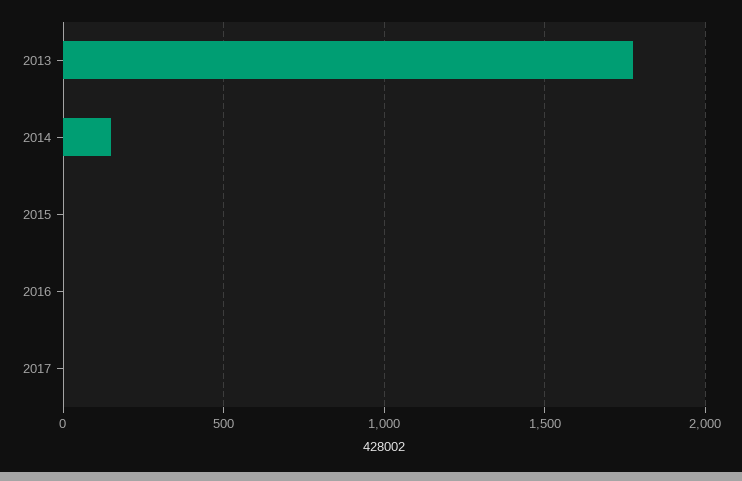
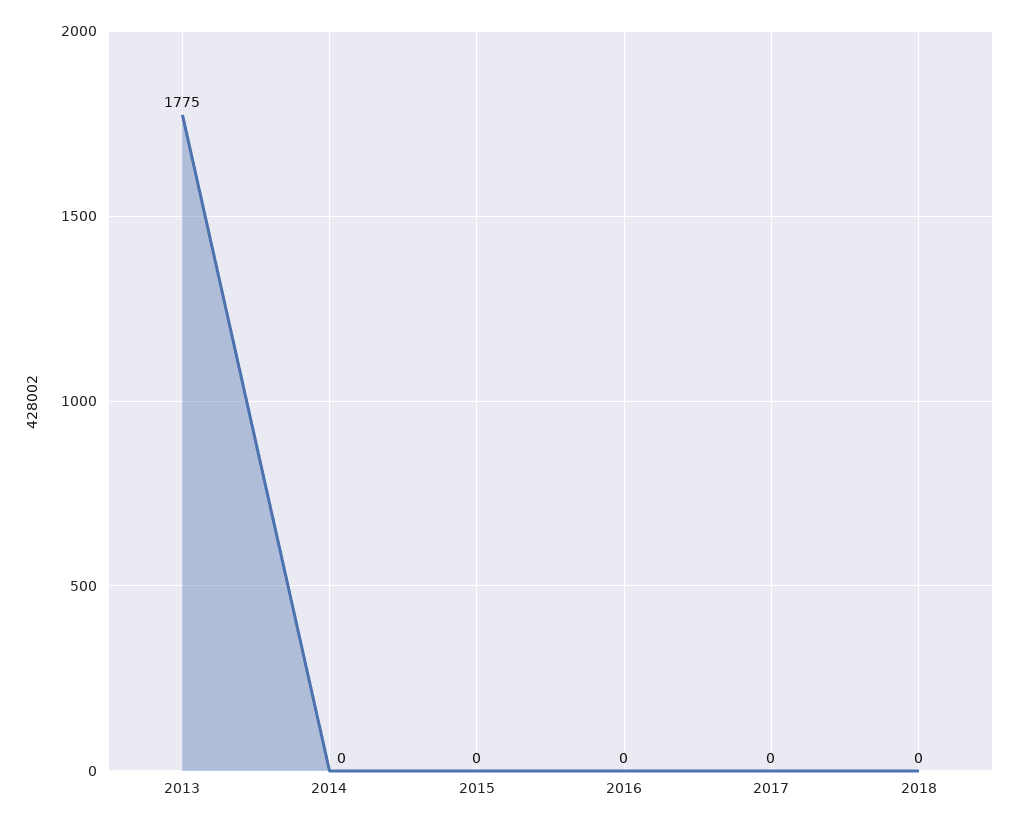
2014: 150 -> 0
2018: none -> 0

